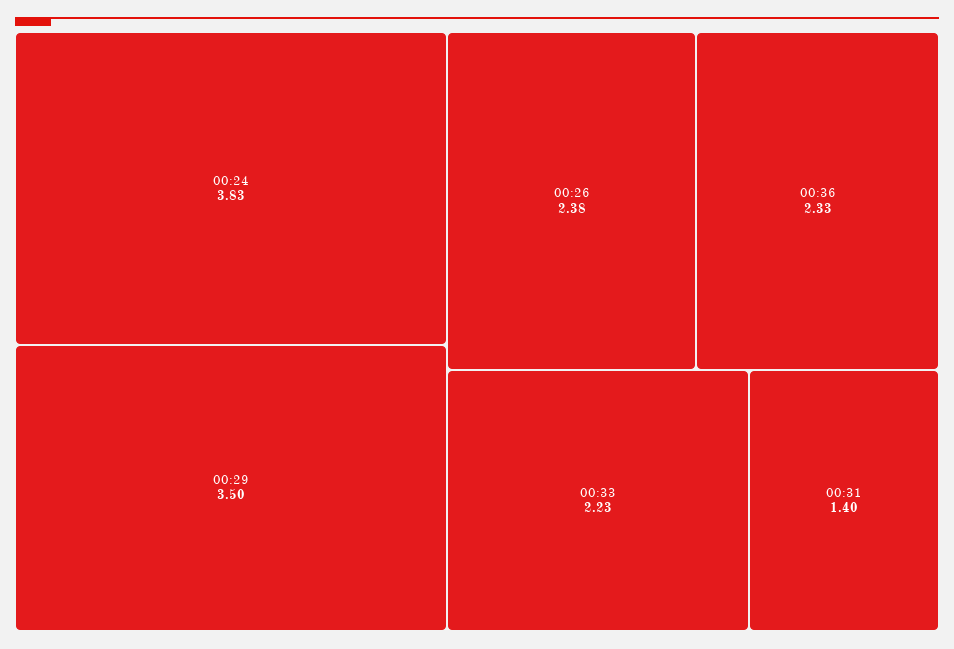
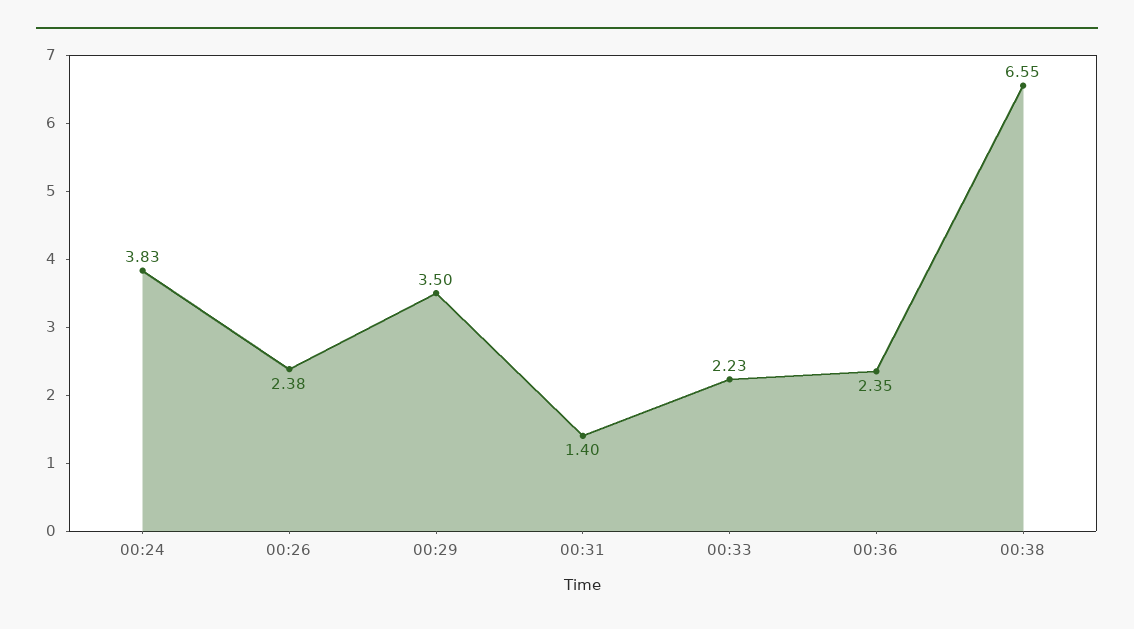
00:36: 2.33 -> 2.35
00:38: none -> 6.55

